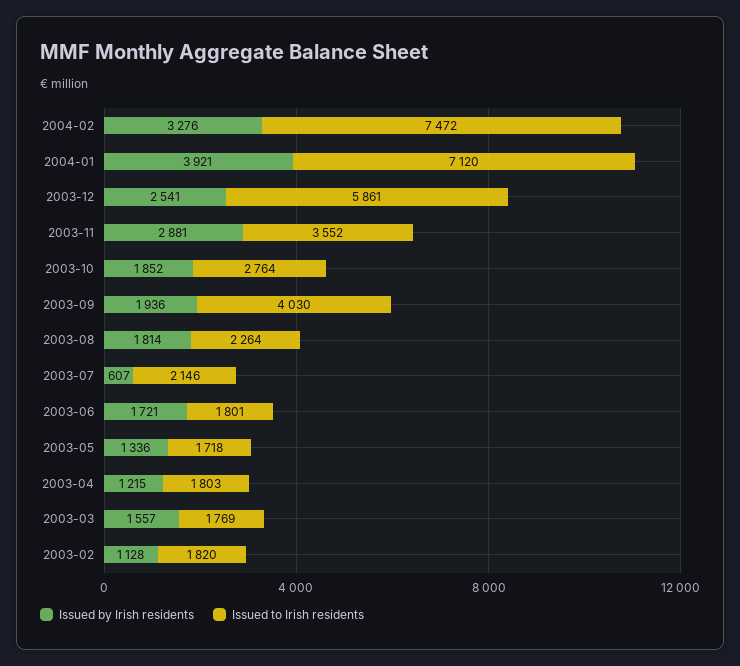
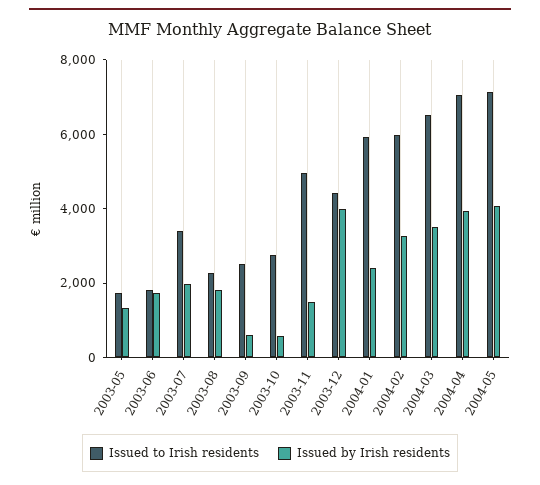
Issued to Irish residents, 2004-02: 7472 -> 6000
Issued by Irish residents, 2004-01: 3921 -> 2500
Issued to Irish residents, 2004-01: 7120 -> 6000
Issued by Irish residents, 2003-12: 2541 -> 4000
Issued to Irish residents, 2003-12: 5861 -> 4500
Issued by Irish residents, 2003-11: 2881 -> 1500
Issued to Irish residents, 2003-11: 3552 -> 5000
Issued by Irish residents, 2003-10: 1852 -> 500
Issued by Irish residents, 2003-09: 1936 -> 500
Issued to Irish residents, 2003-09: 4030 -> 2500
Issued by Irish residents, 2003-07: 607 -> 2000
Issued to Irish residents, 2003-07: 2146 -> 3500
Issued by Irish residents, 2003-04: 1215 -> none
Issued to Irish residents, 2003-04: 1803 -> none
Issued by Irish residents, 2003-03: 1557 -> none
Issued to Irish residents, 2003-03: 1769 -> none
Issued by Irish residents, 2003-02: 1128 -> none
Issued to Irish residents, 2003-02: 1820 -> none
Issued to Irish residents, 2004-03: none -> 6500
Issued by Irish residents, 2004-03: none -> 3500
Issued to Irish residents, 2004-04: none -> 7000
Issued by Irish residents, 2004-04: none -> 4000
Issued to Irish residents, 2004-05: none -> 7000
Issued by Irish residents, 2004-05: none -> 4000

